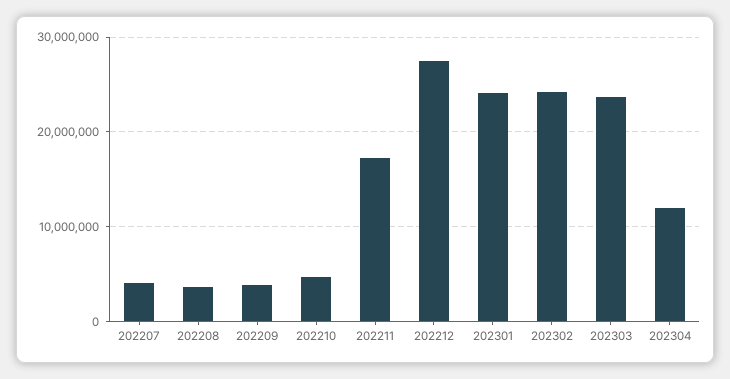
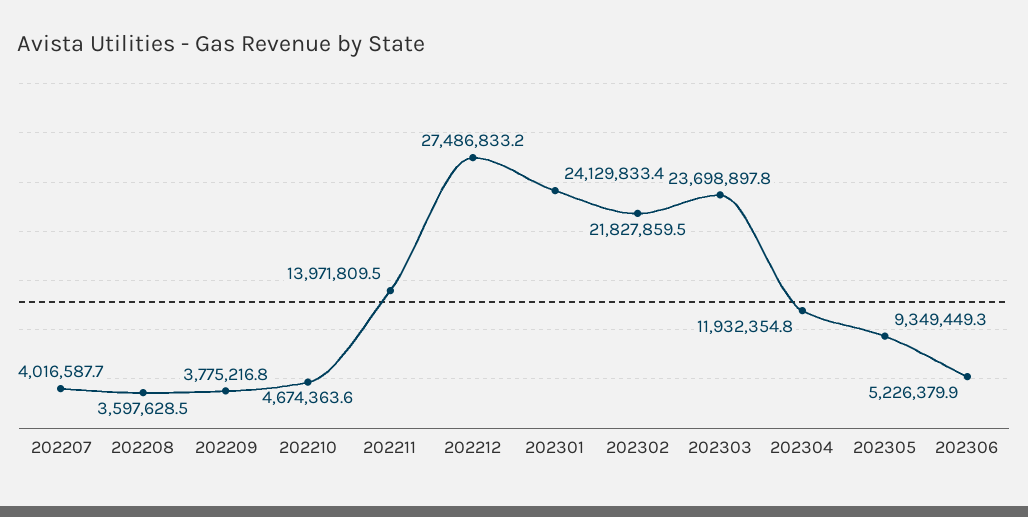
202211: 17000000 -> 13971809.5
202302: 24000000 -> 21827859.5
202305: none -> 9349449.3
202306: none -> 5226379.9

